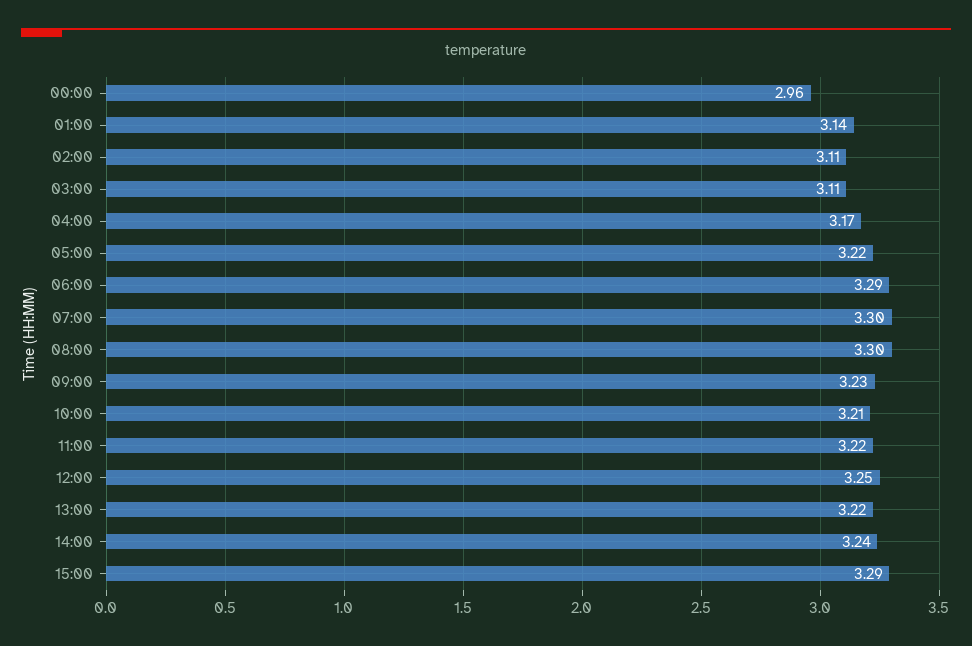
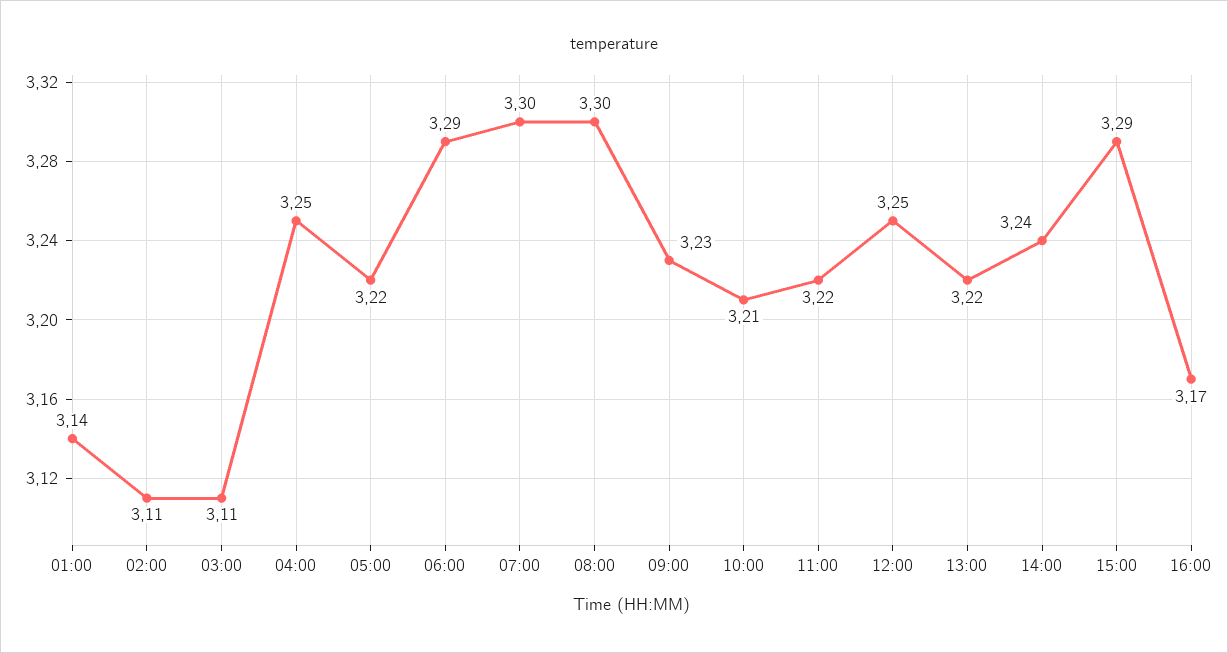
00:00: 2.96 -> none
04:00: 3.17 -> 3.25
16:00: none -> 3.17

